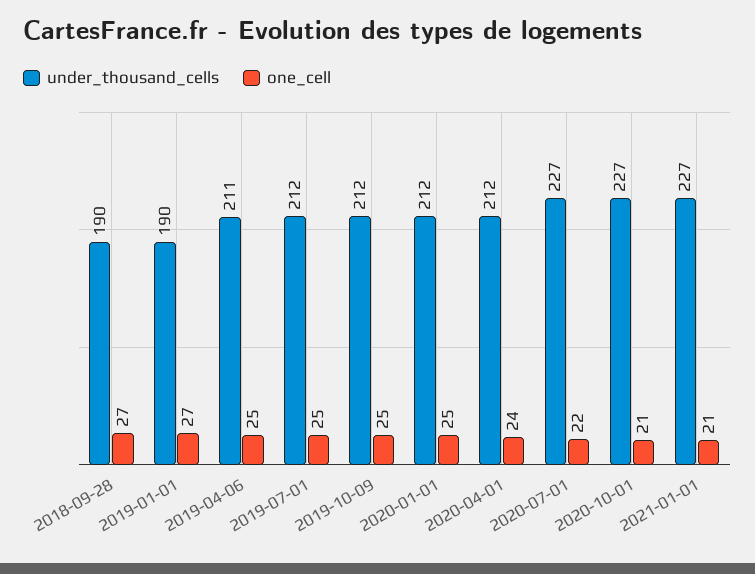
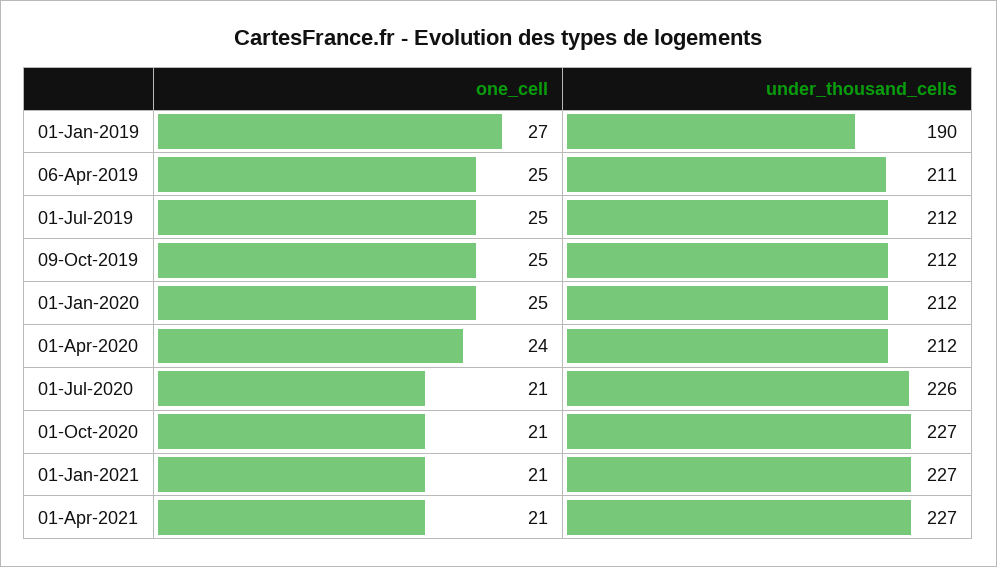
under_thousand_cells, 2018-09-28: 190 -> none
one_cell, 2018-09-28: 27 -> none
under_thousand_cells, 2020-07-01: 227 -> 226
one_cell, 2020-07-01: 22 -> 21
one_cell, 01-Apr-2021: none -> 21
under_thousand_cells, 01-Apr-2021: none -> 227

